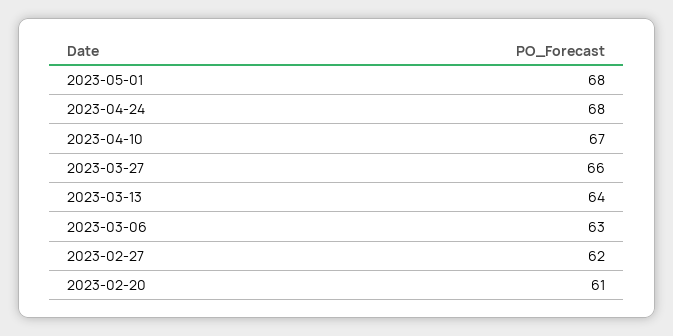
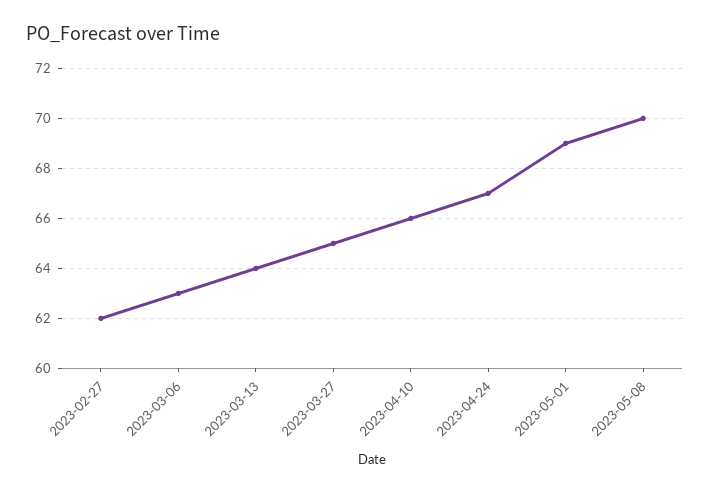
2023-05-01: 68 -> 69
2023-04-24: 68 -> 67
2023-04-10: 67 -> 66
2023-03-27: 66 -> 65
2023-02-20: 61 -> none
2023-05-08: none -> 70

